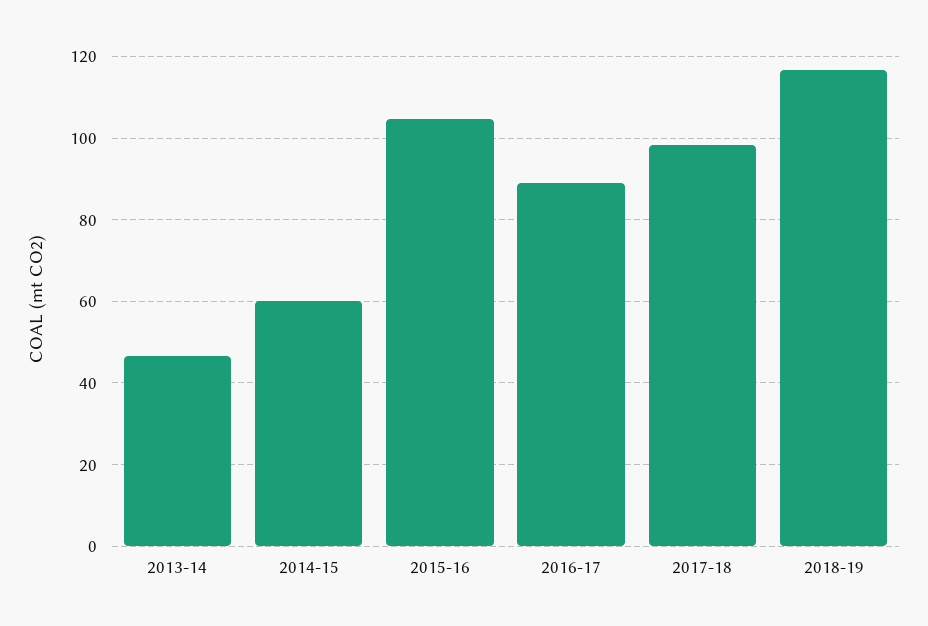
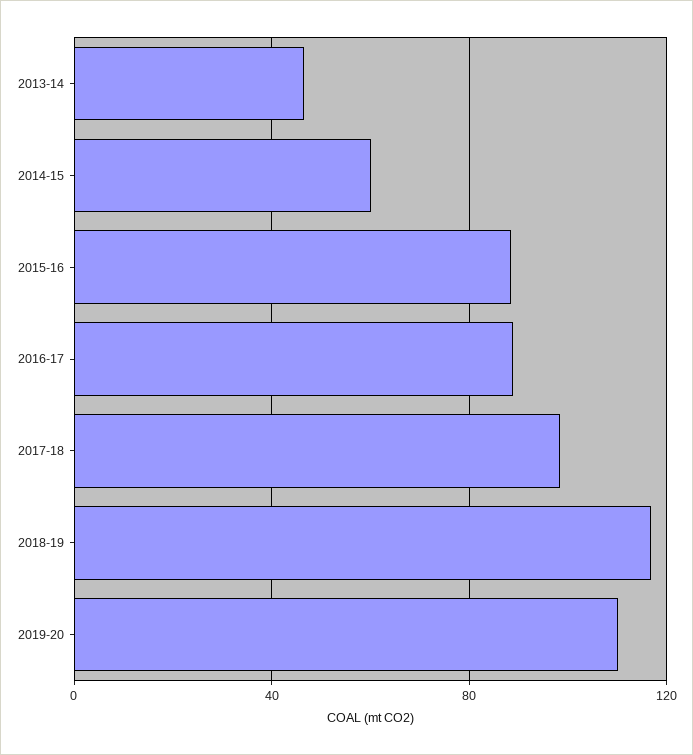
2015-16: 104 -> 90
2019-20: none -> 110

